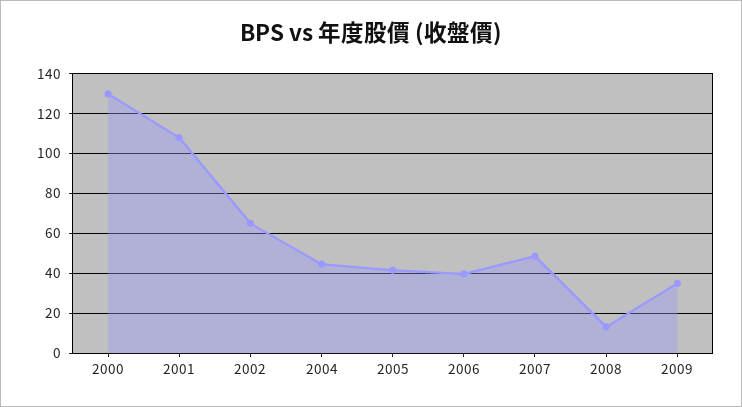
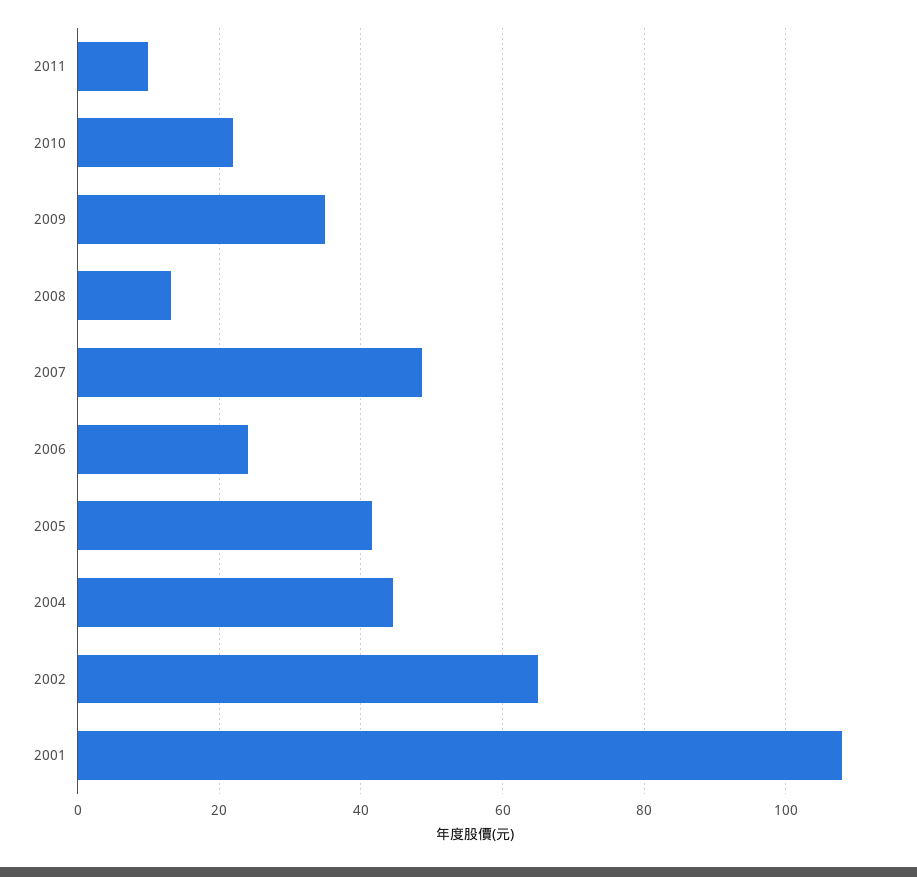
2000: 130 -> none
2006: 40 -> 24
2011: none -> 10
2010: none -> 22

